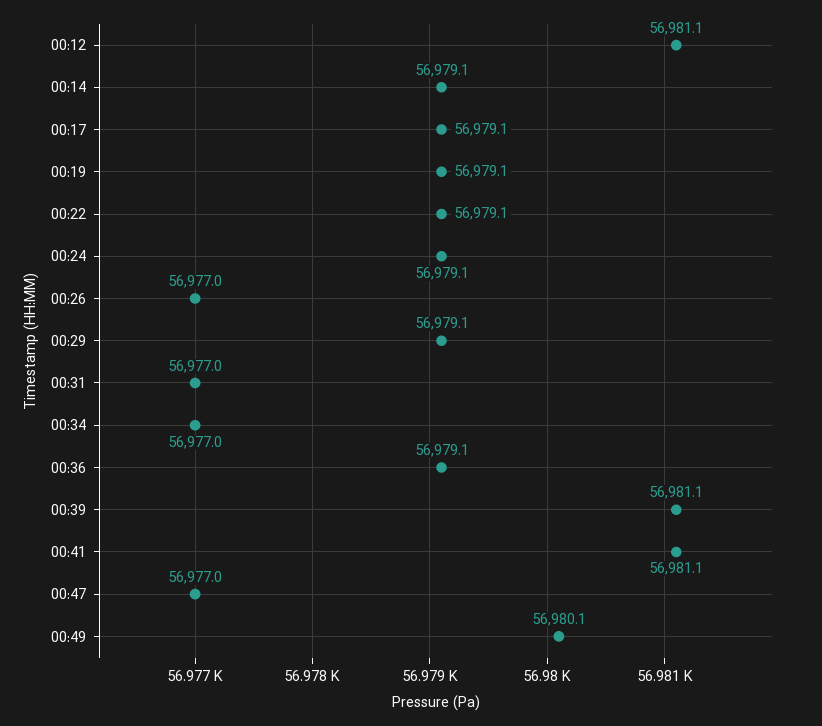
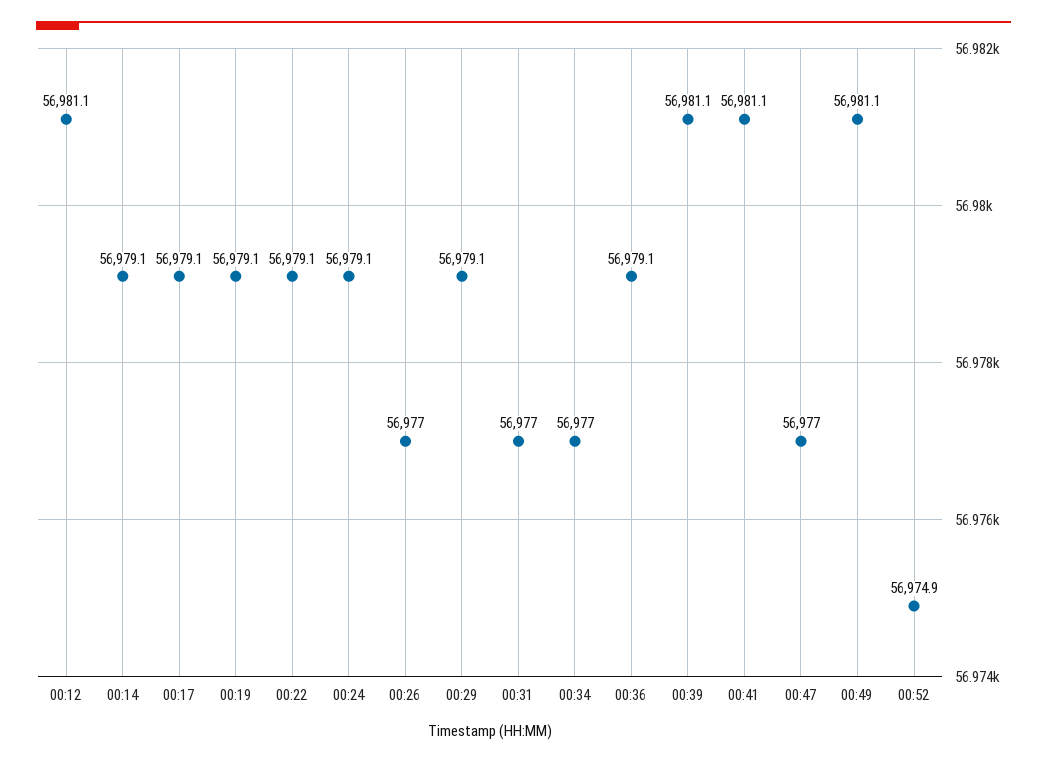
00:49: 56980.1 -> 56981.1
00:52: none -> 56974.9

